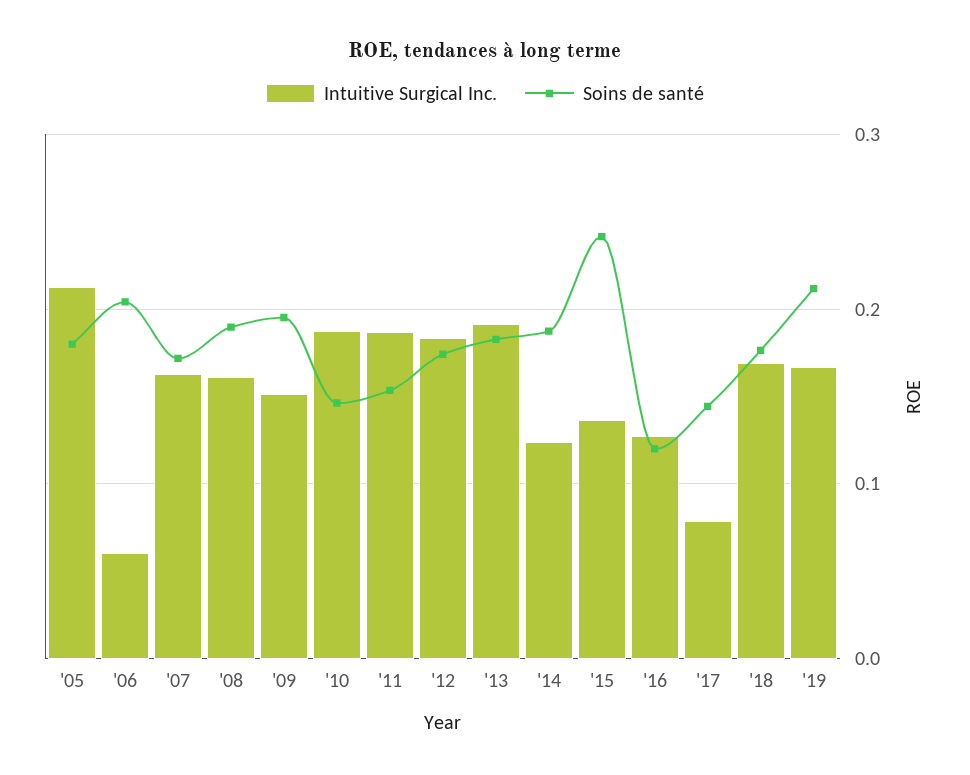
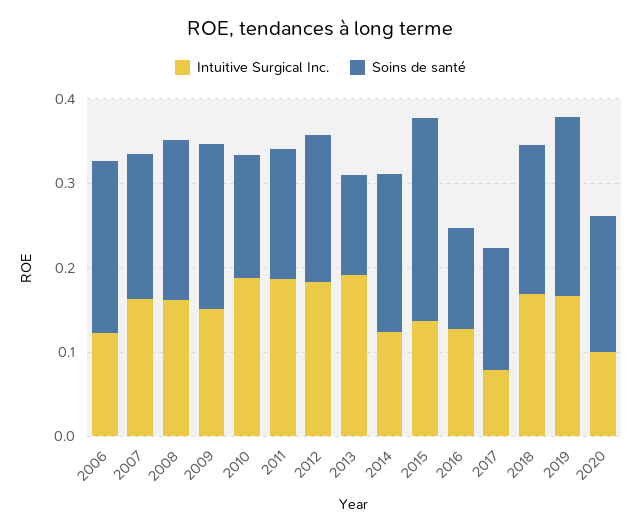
Intuitive Surgical Inc., '05: 0.21 -> none
Soins de santé, '05: 0.18 -> none
Intuitive Surgical Inc., '06: 0.06 -> 0.12
Soins de santé, '13: 0.18 -> 0.12
Intuitive Surgical Inc., 2020: none -> 0.1
Soins de santé, 2020: none -> 0.16

